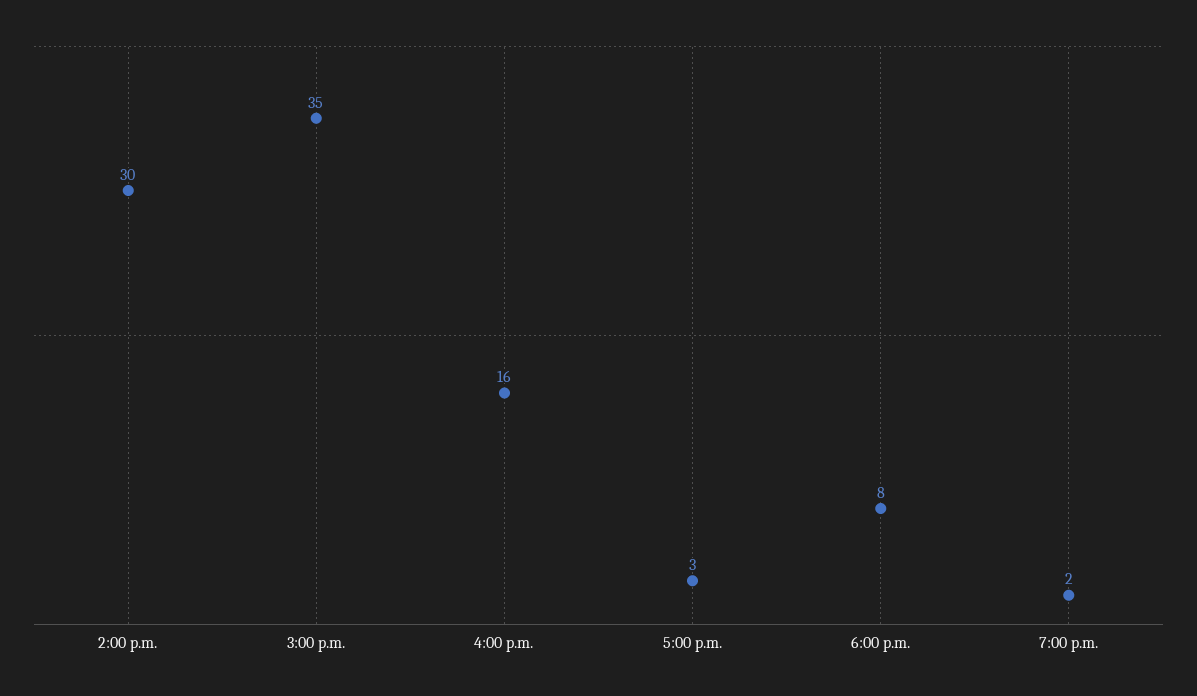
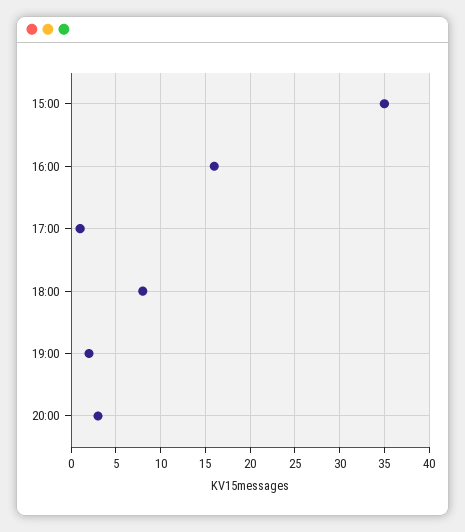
2:00 p.m.: 30 -> none
5:00 p.m.: 3 -> 1
20:00: none -> 3

